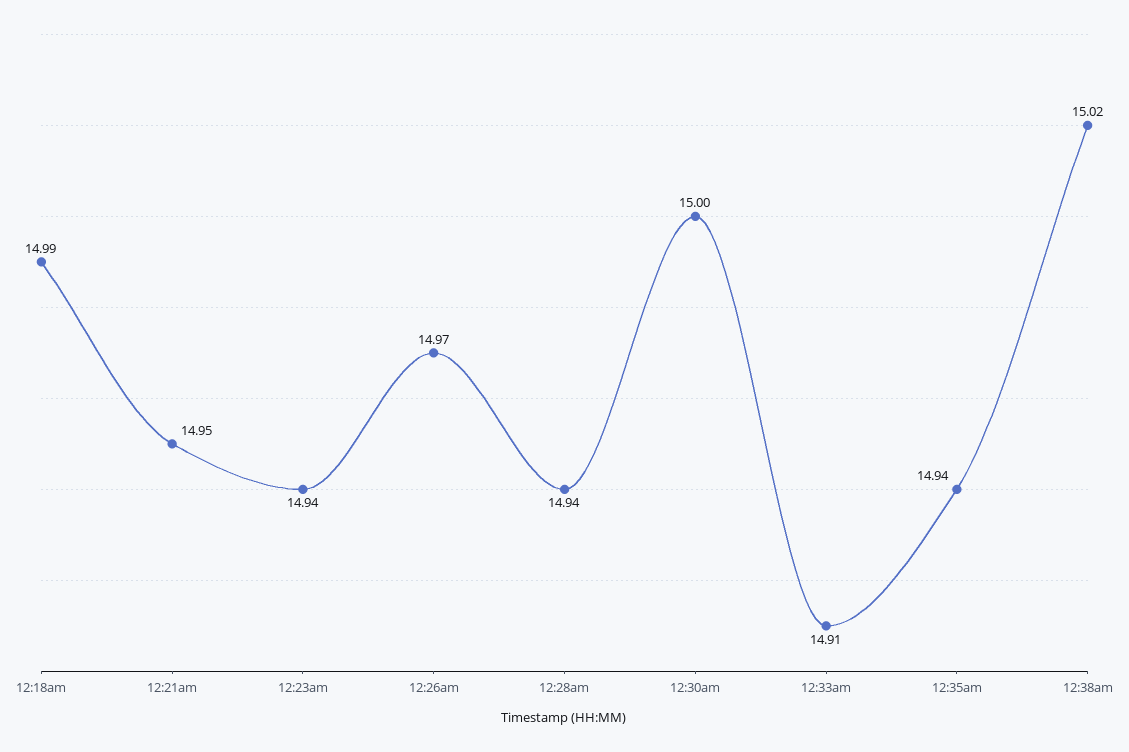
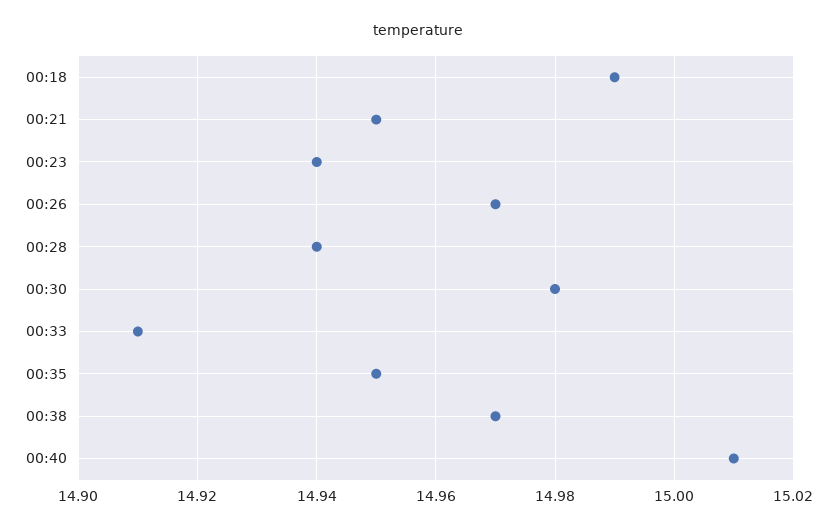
12:30am: 15 -> 14.98
12:35am: 14.94 -> 14.95
12:38am: 15.02 -> 14.97
00:40: none -> 15.01

